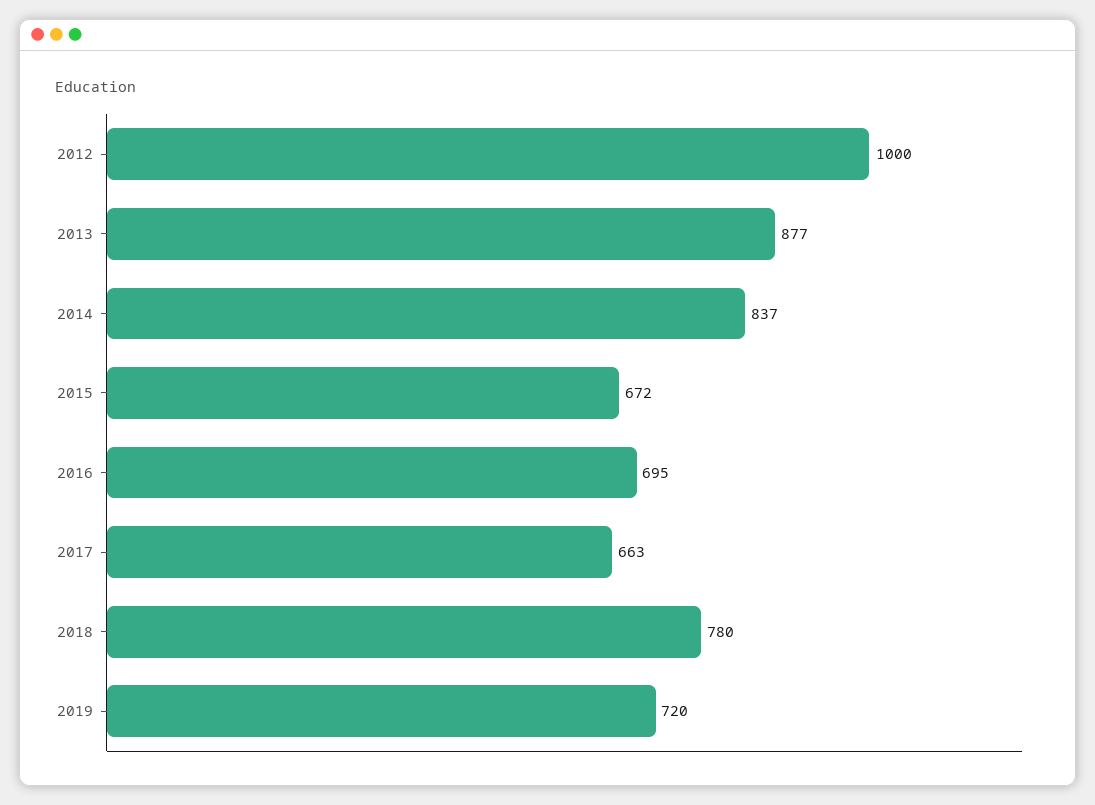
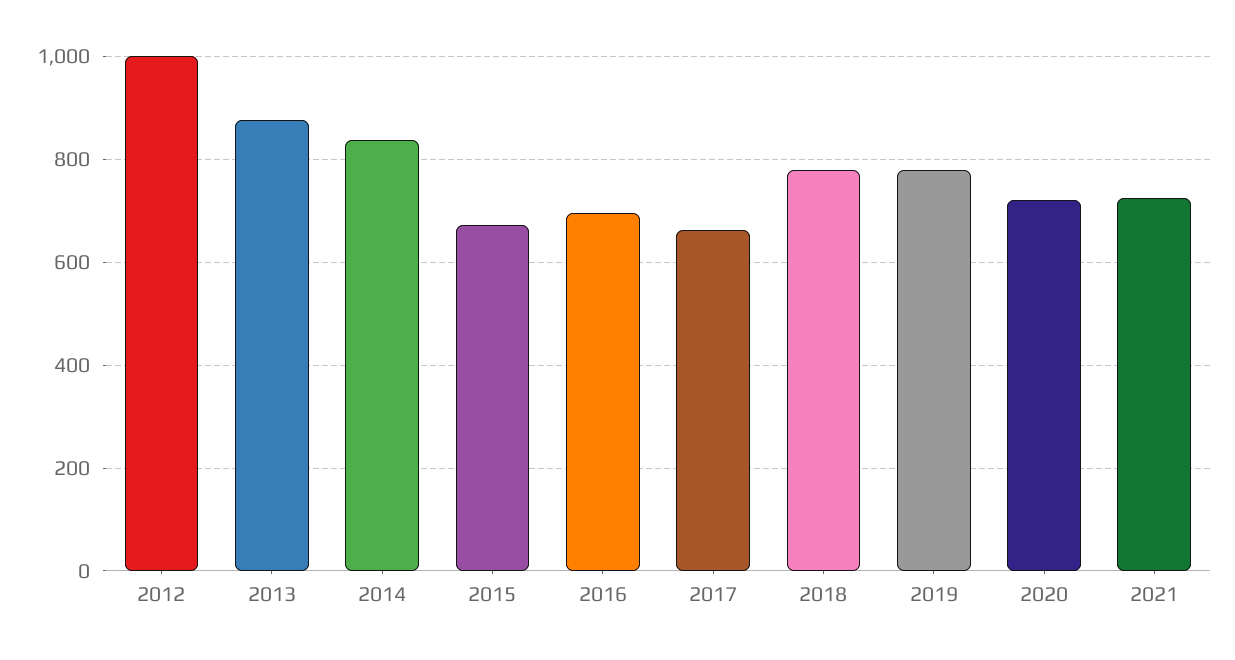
2019: 720 -> 780
2020: none -> 720
2021: none -> 720

